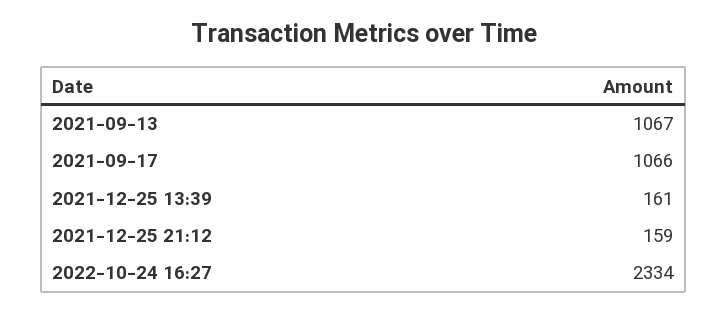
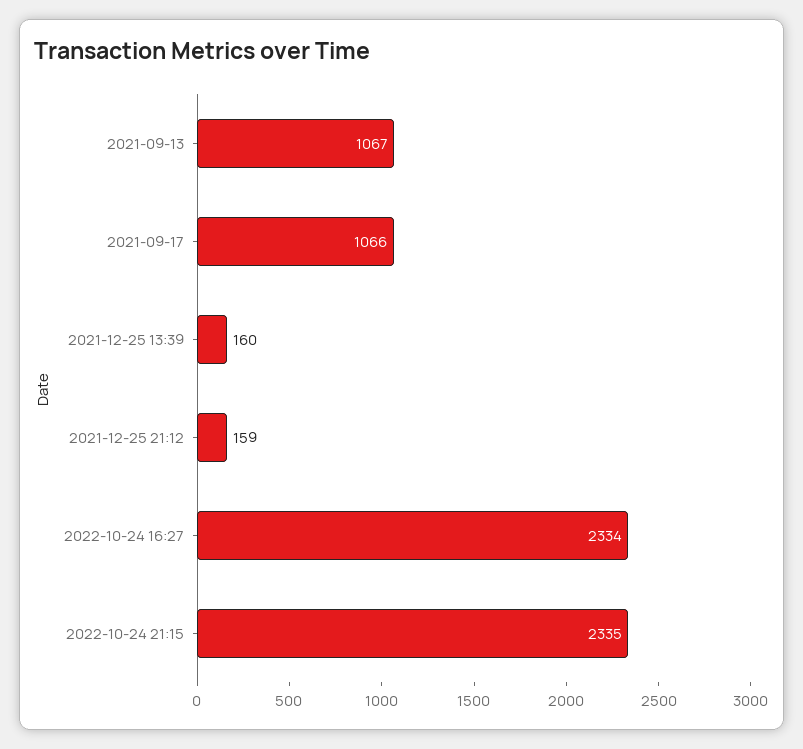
2021-12-25 13:39: 161 -> 160
2022-10-24 21:15: none -> 2335

